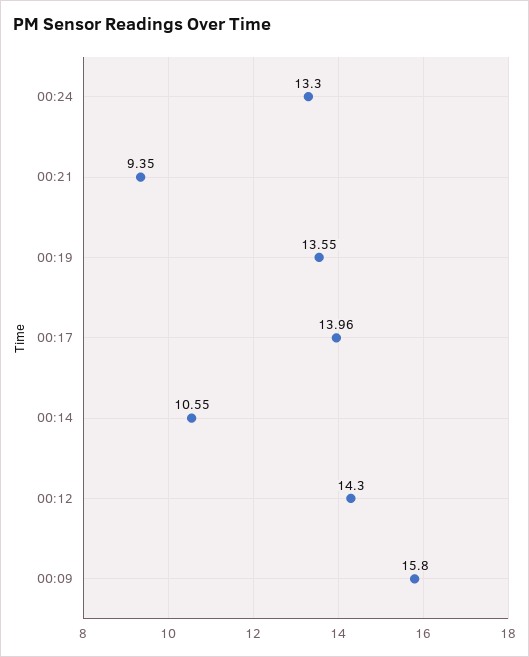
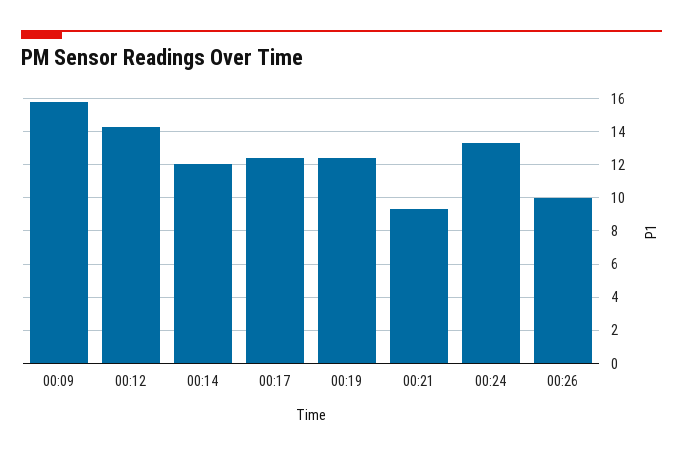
00:19: 13.55 -> 12.5
00:17: 13.96 -> 12.5
00:14: 10.55 -> 12
00:26: none -> 10

